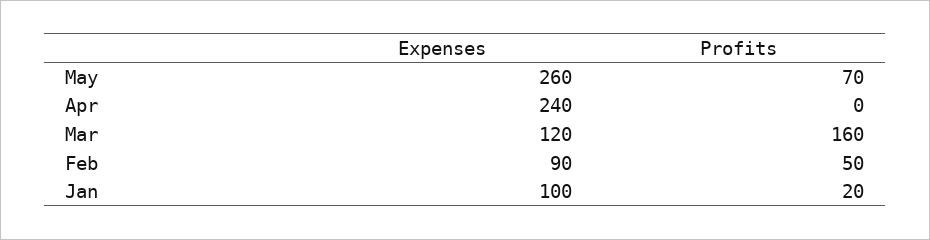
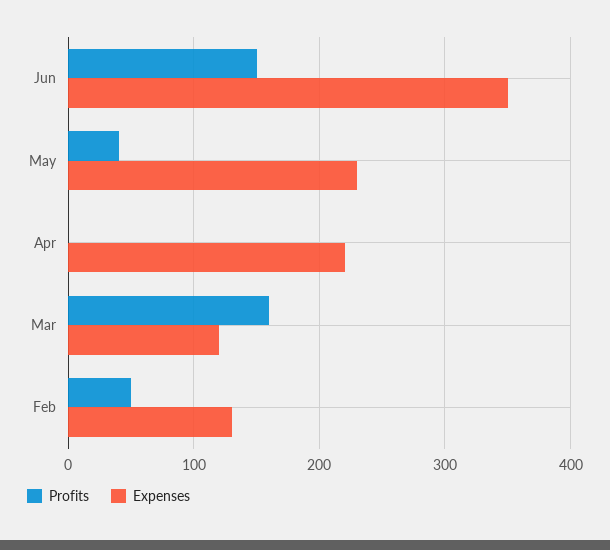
Expenses, May: 260 -> 230
Profits, May: 70 -> 40
Expenses, Apr: 240 -> 220
Expenses, Feb: 90 -> 130
Expenses, Jan: 100 -> none
Profits, Jan: 20 -> none
Profits, Jun: none -> 150
Expenses, Jun: none -> 350

